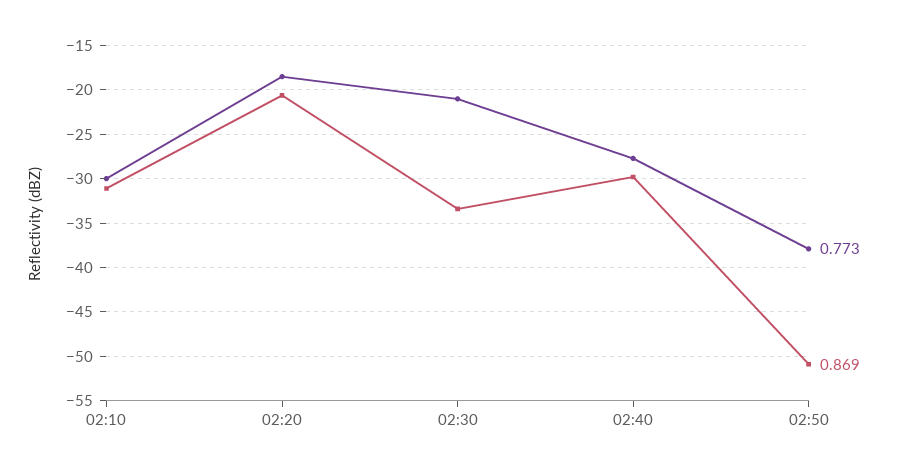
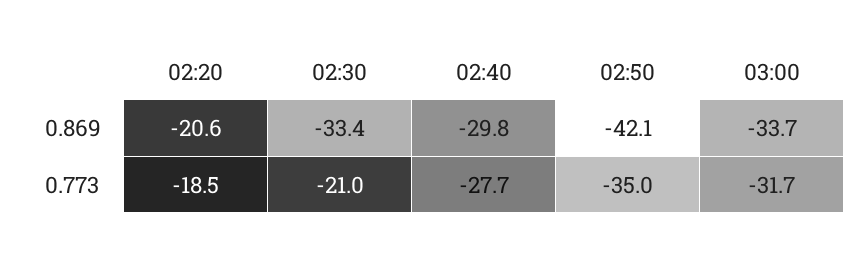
0.773, 02:10: -30 -> none
0.869, 02:10: -31 -> none
0.773, 02:50: -38 -> -35
0.869, 02:50: -51 -> -42.1
0.869, 03:00: none -> -33.7
0.773, 03:00: none -> -31.7

